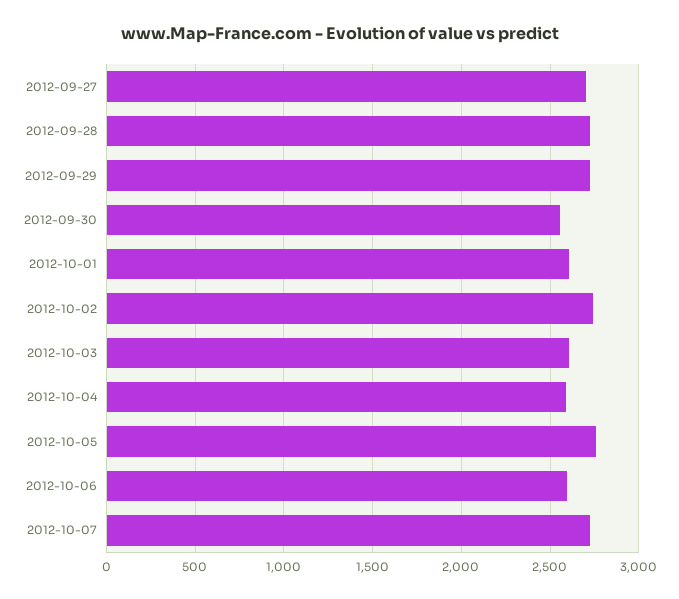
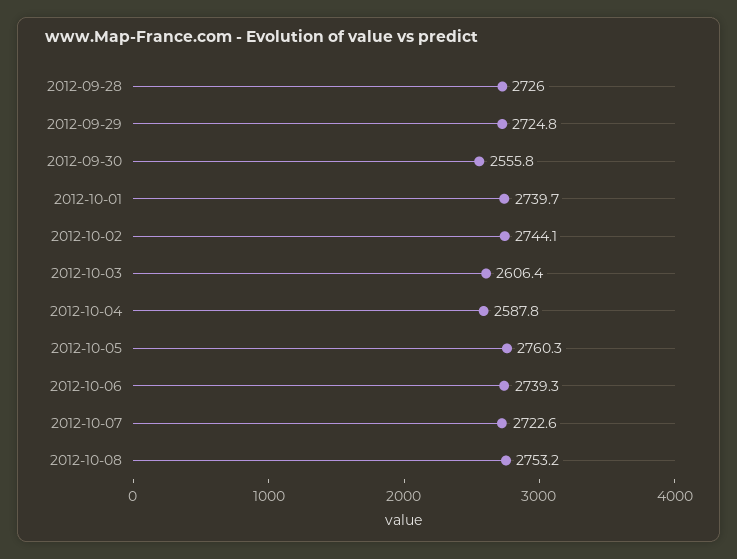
2012-09-27: 2700 -> none
2012-10-01: 2600 -> 2739.7
2012-10-06: 2600 -> 2739.3
2012-10-08: none -> 2753.2

